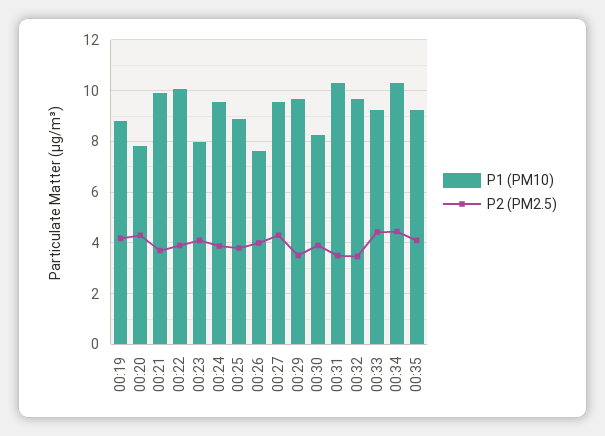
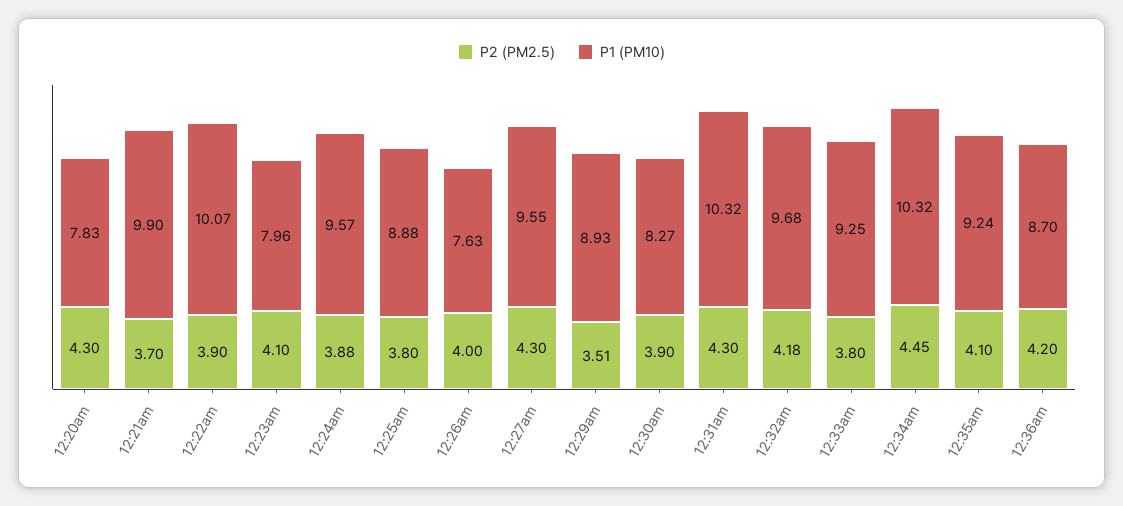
P1 (PM10), 00:19: 8.75 -> none
P2 (PM2.5), 00:19: 4.25 -> none
P1 (PM10), 00:29: 9.75 -> 8.93
P2 (PM2.5), 00:31: 3.5 -> 4.3
P2 (PM2.5), 00:32: 3.5 -> 4.18
P2 (PM2.5), 00:33: 4.5 -> 3.8
P2 (PM2.5), 12:36am: none -> 4.2
P1 (PM10), 12:36am: none -> 8.7

